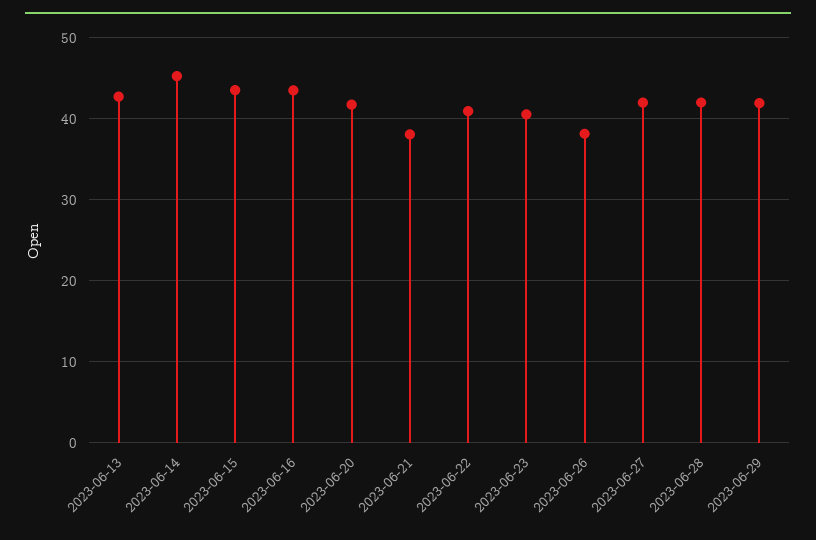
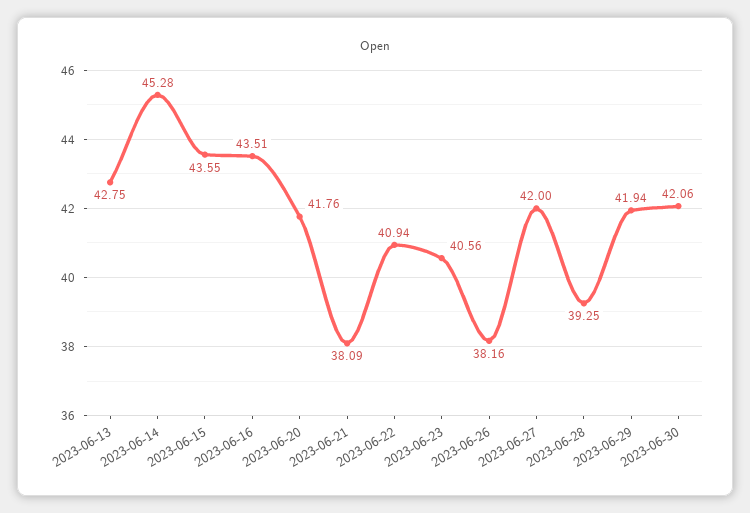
2023-06-28: 42 -> 39.25
2023-06-30: none -> 42.06

